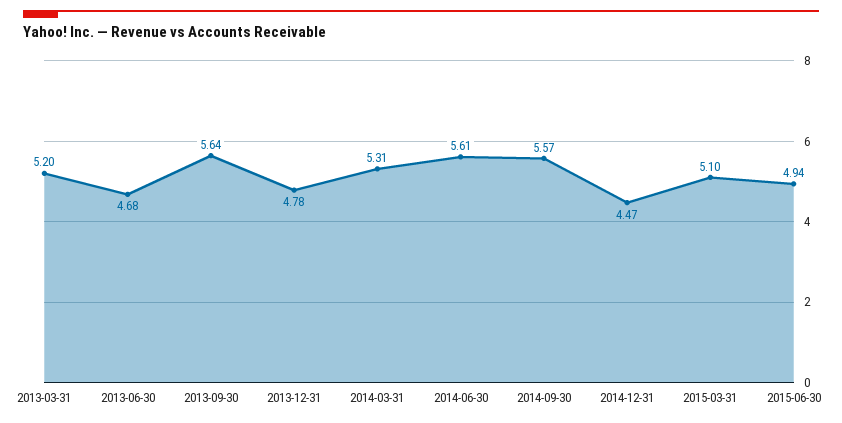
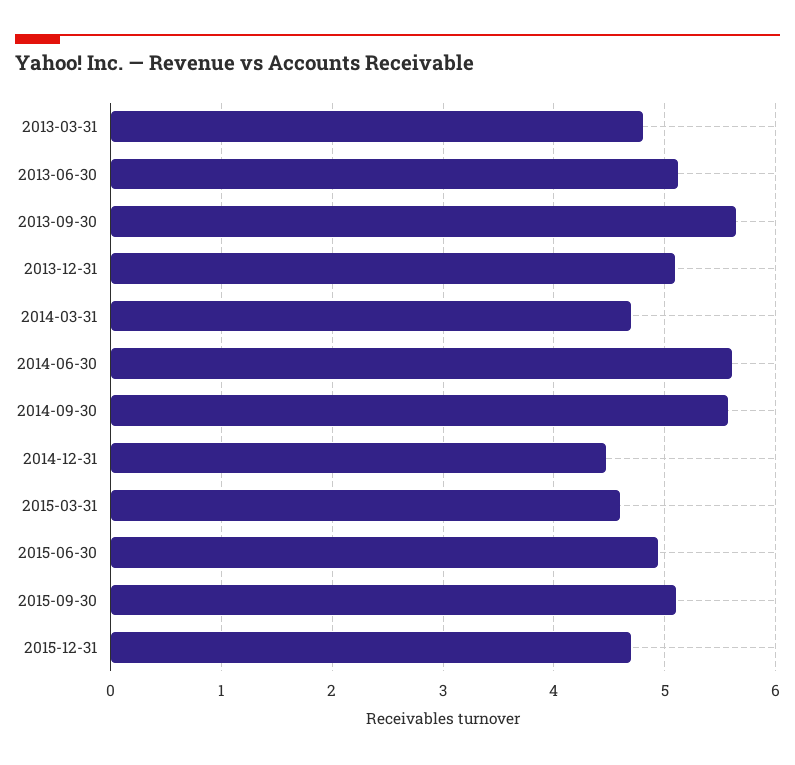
2013-03-31: 5.2 -> 4.8
2013-06-30: 4.68 -> 5.1
2013-12-31: 4.78 -> 5.1
2014-03-31: 5.31 -> 4.7
2015-03-31: 5.1 -> 4.6
2015-09-30: none -> 5.1
2015-12-31: none -> 4.7

